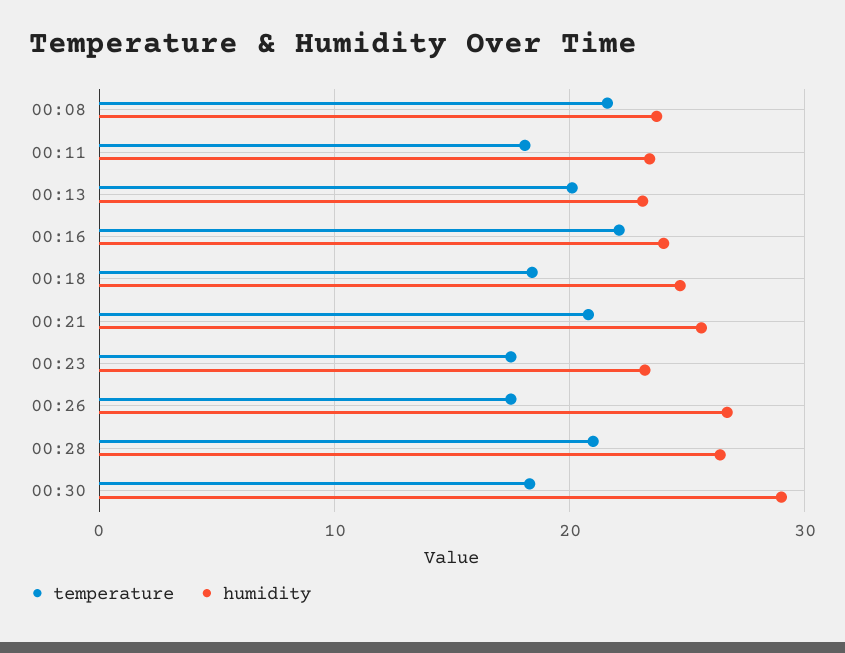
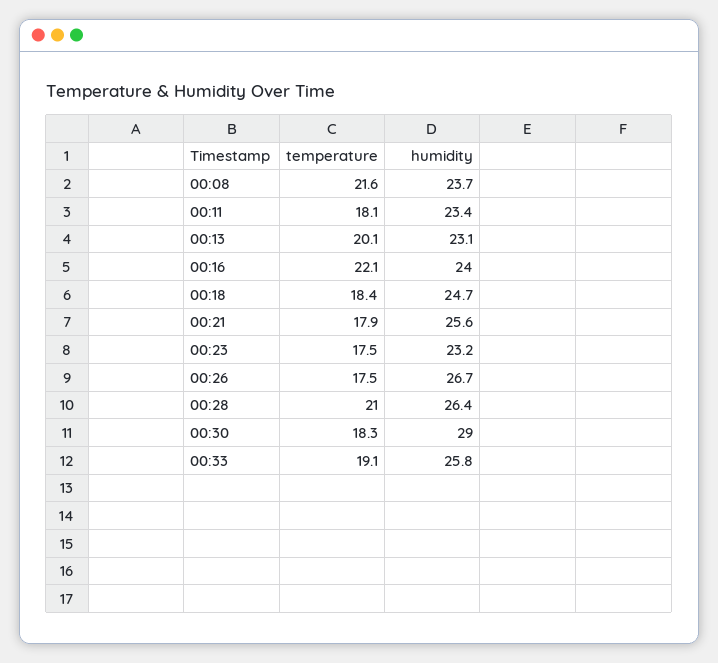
temperature, 00:21: 21 -> 17.9
temperature, 00:33: none -> 19.1
humidity, 00:33: none -> 25.8

